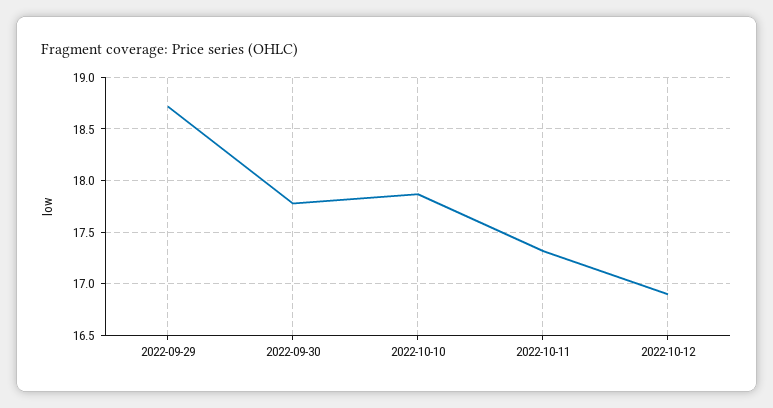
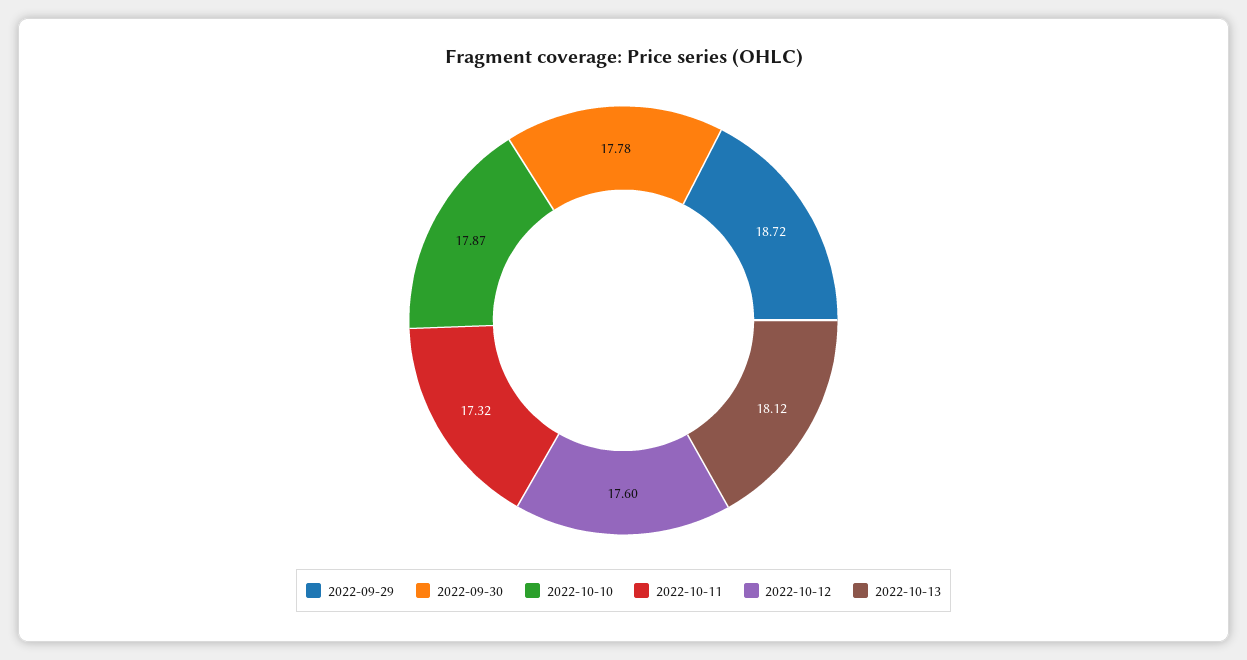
2022-10-12: 16.9 -> 17.6
2022-10-13: none -> 18.12

